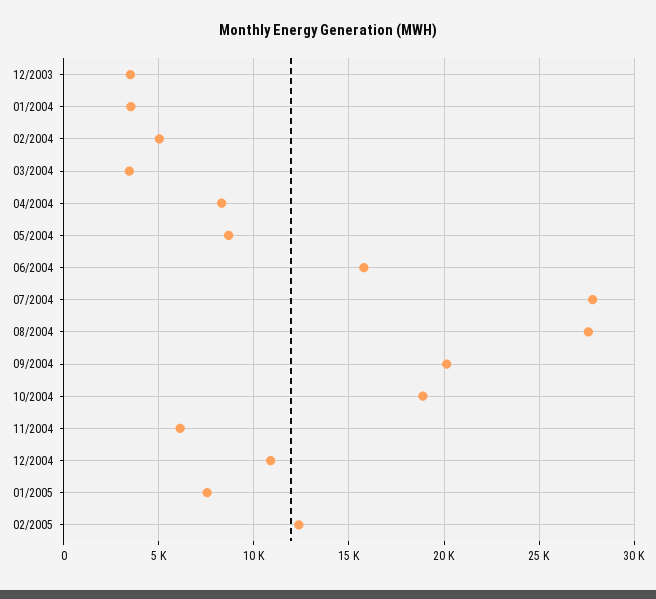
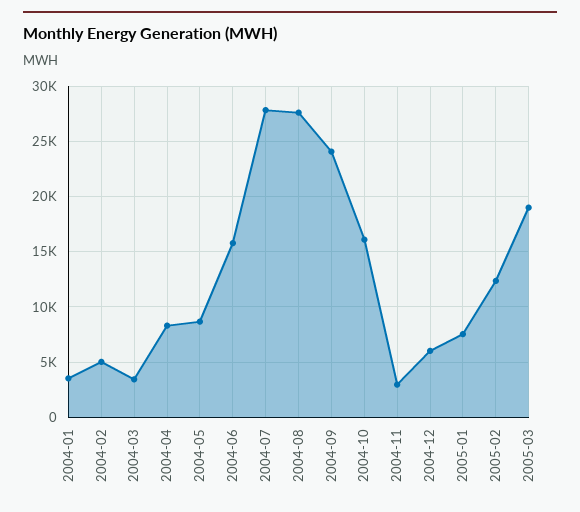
12/2003: 3500 -> none
09/2004: 20000 -> 24000
10/2004: 19000 -> 16000
11/2004: 6000 -> 3000
12/2004: 11000 -> 6000
2005-03: none -> 19000

